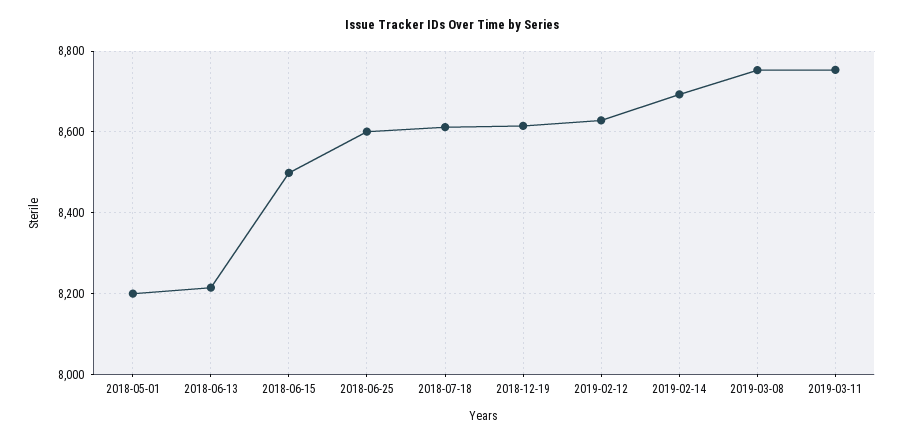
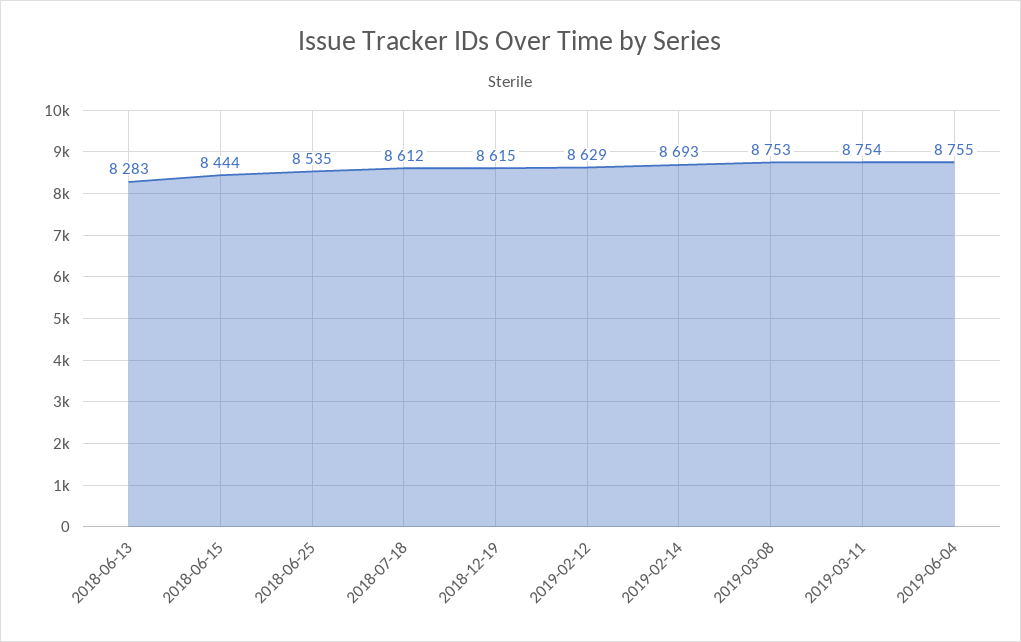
2018-05-01: 8200 -> none
2018-06-13: 8220 -> 8283
2018-06-15: 8500 -> 8444
2018-06-25: 8600 -> 8535
2019-06-04: none -> 8755

